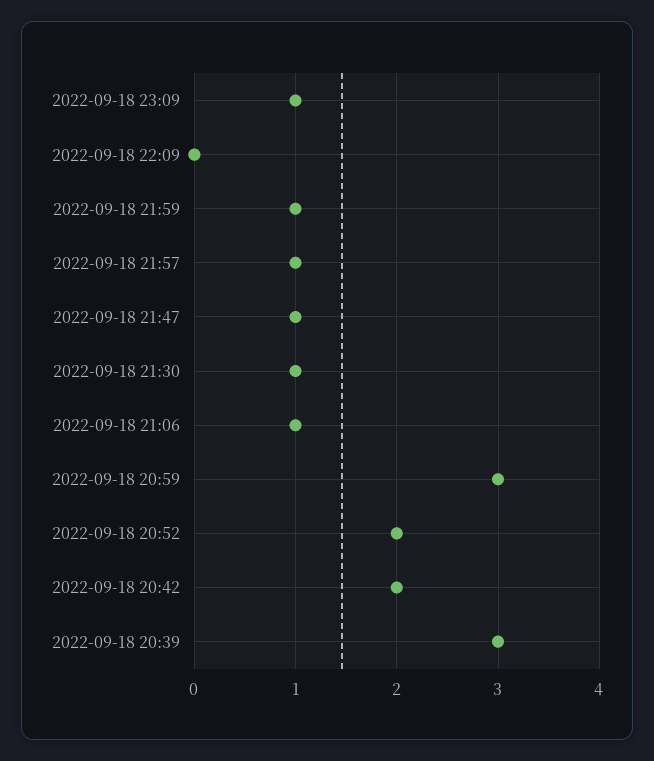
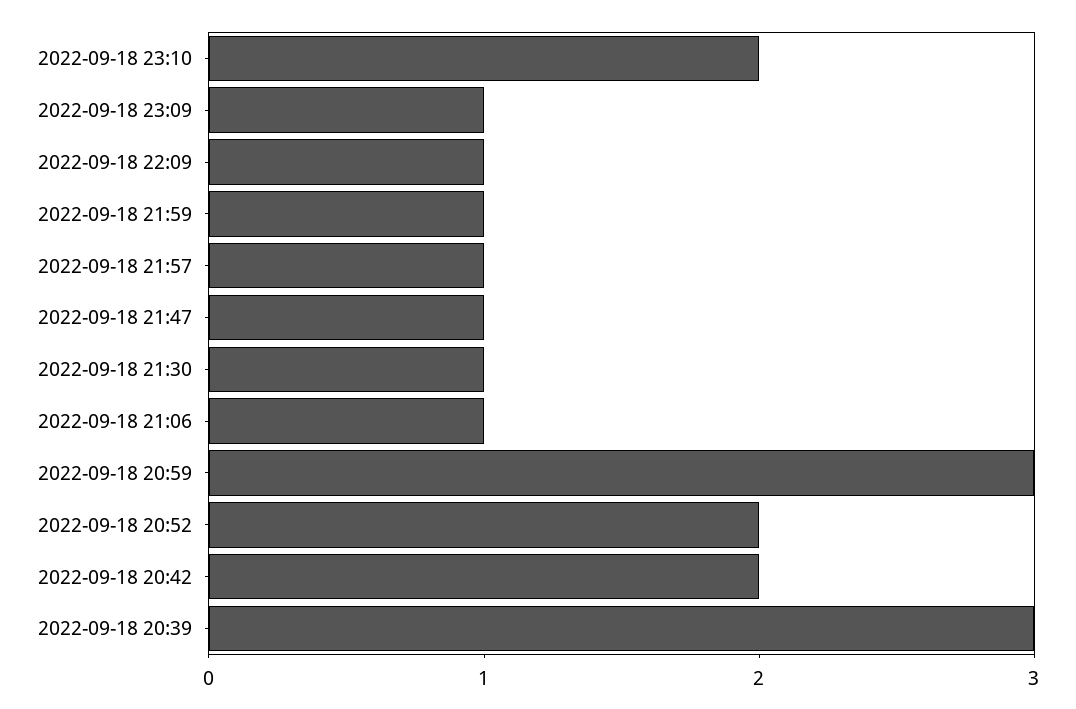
2022-09-18 22:09: 0 -> 1
2022-09-18 23:10: none -> 2

